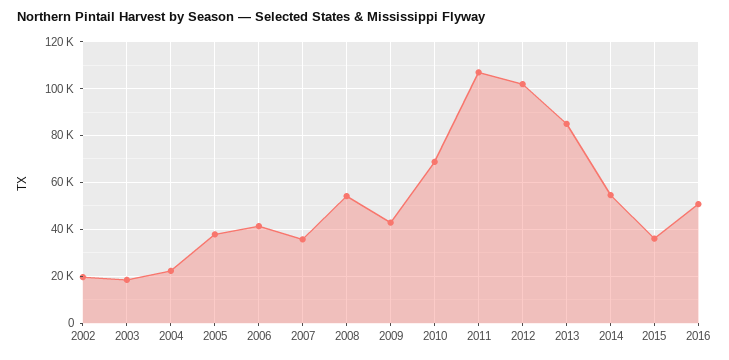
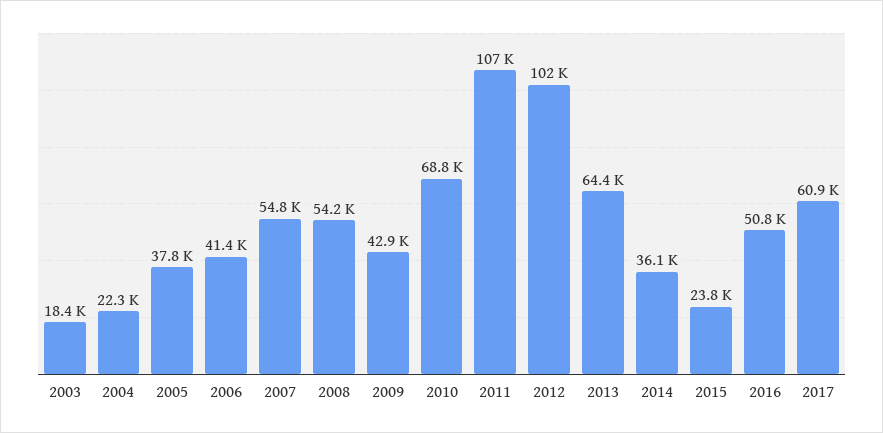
2002: 20000 -> none
2007: 35000 -> 54800
2013: 85000 -> 64400
2014: 55000 -> 36100
2015: 35000 -> 23800
2017: none -> 60900

